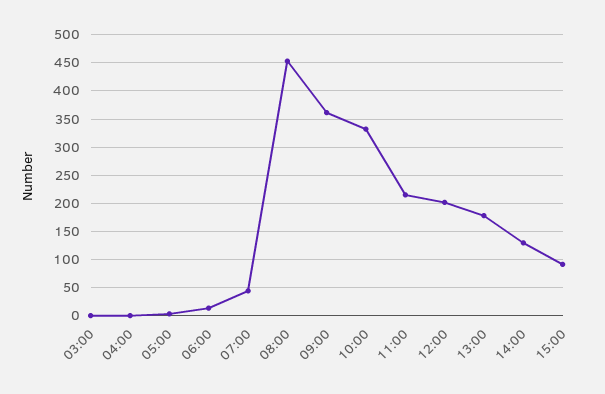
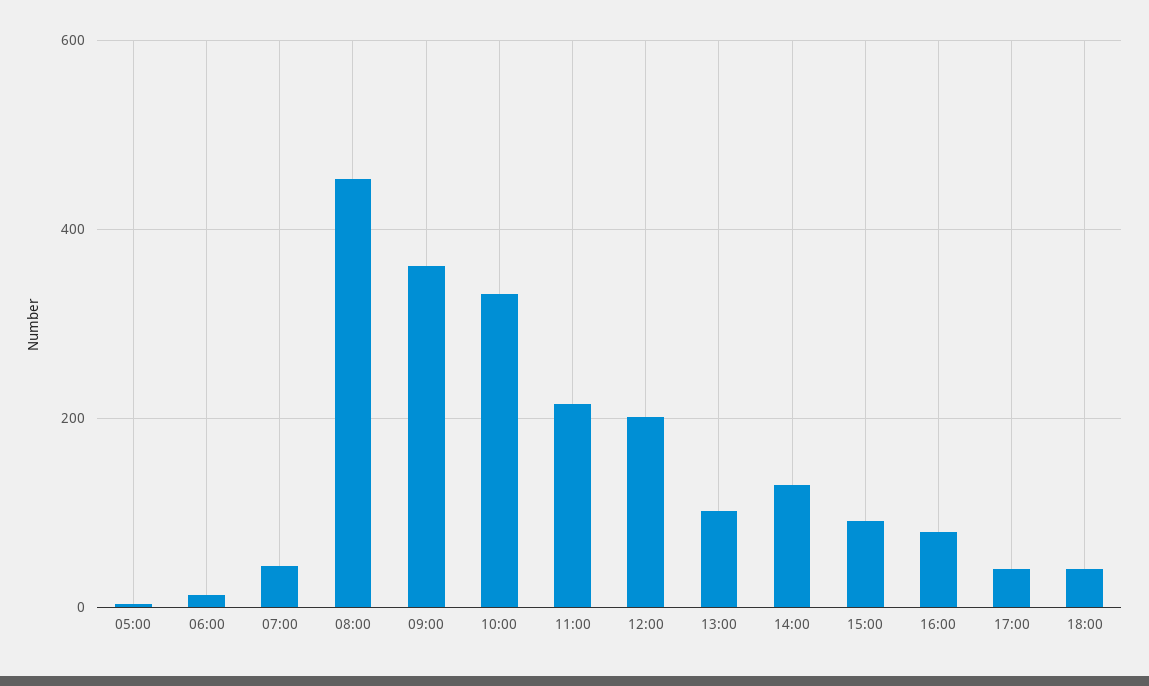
03:00: 0 -> none
04:00: 0 -> none
13:00: 175 -> 100
16:00: none -> 80
17:00: none -> 40
18:00: none -> 40

